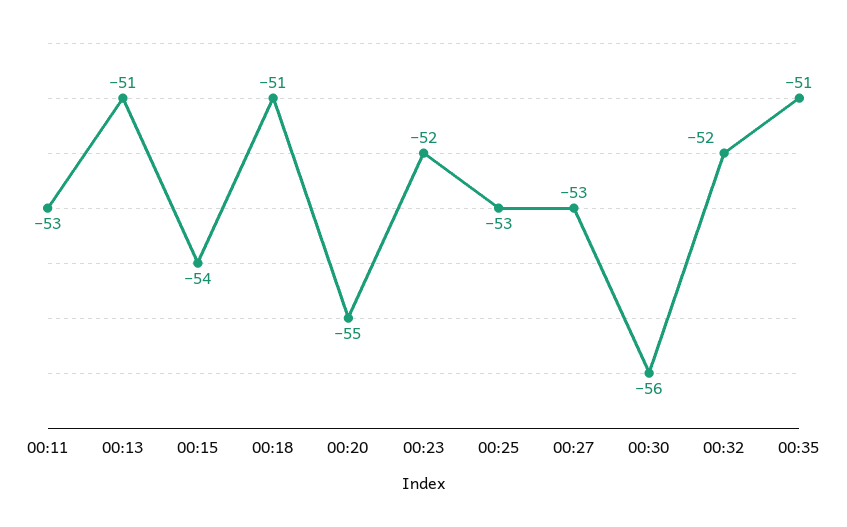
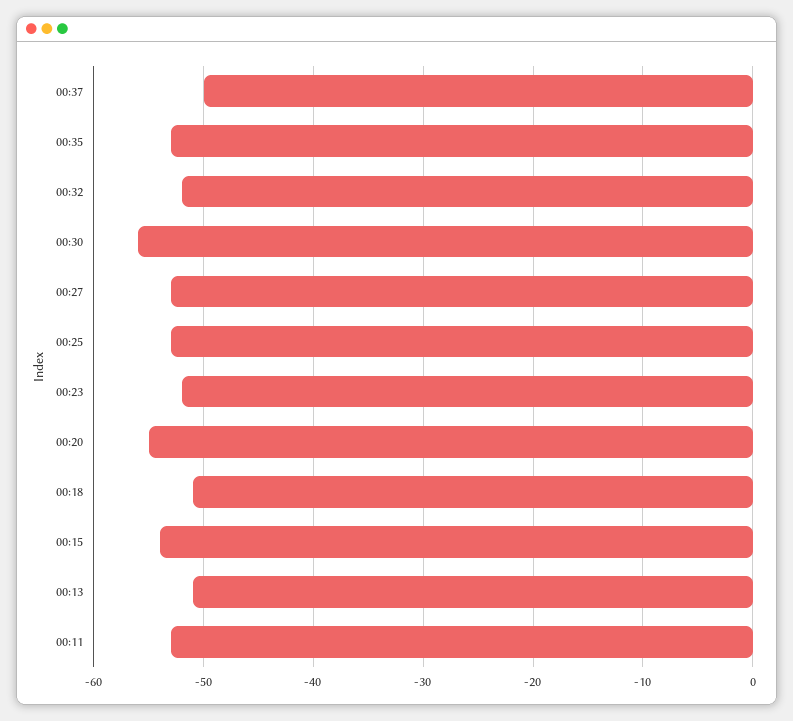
00:35: -51 -> -53
00:37: none -> -50

